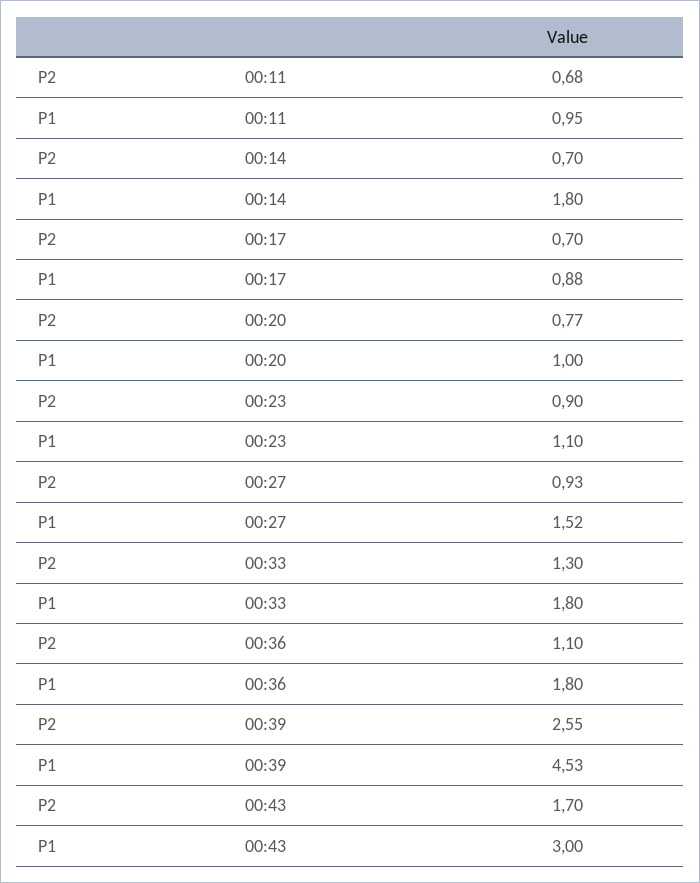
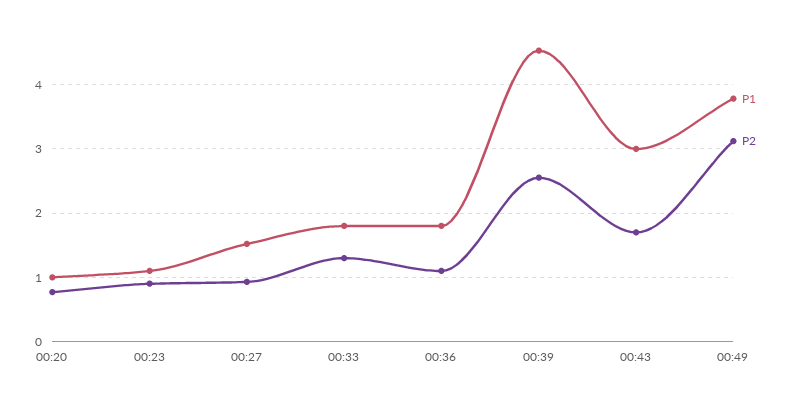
P2, 00:11: 0.68 -> none
P1, 00:11: 0.95 -> none
P2, 00:14: 0.7 -> none
P1, 00:14: 1.8 -> none
P2, 00:17: 0.7 -> none
P1, 00:17: 0.88 -> none
P1, 00:49: none -> 3.8
P2, 00:49: none -> 3.1

